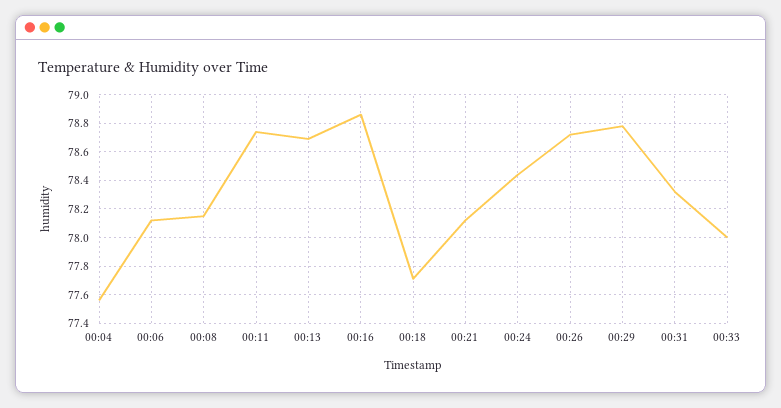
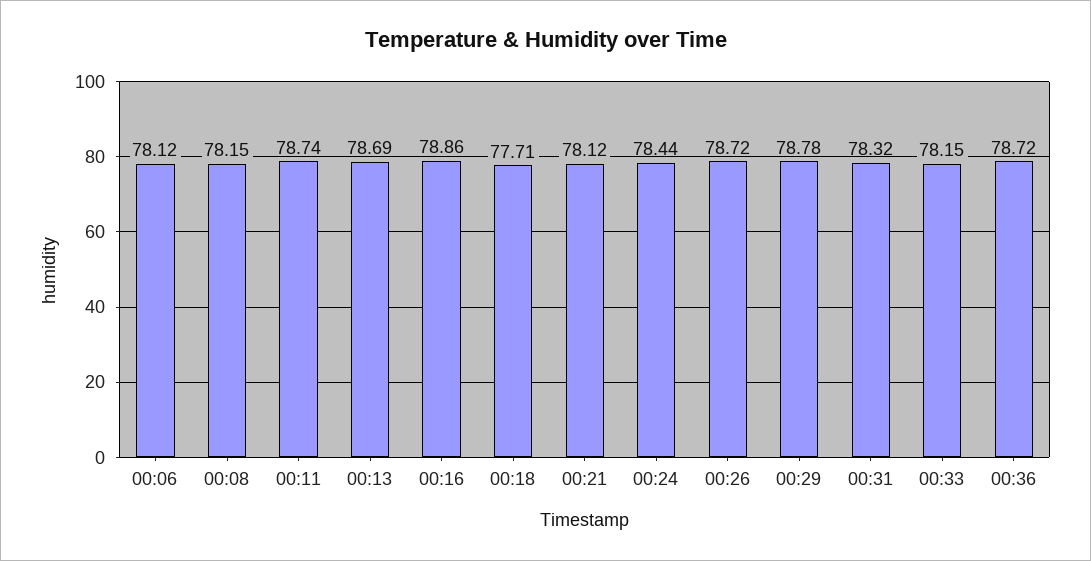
00:04: 77.55 -> none
00:33: 78 -> 78.15
00:36: none -> 78.72

